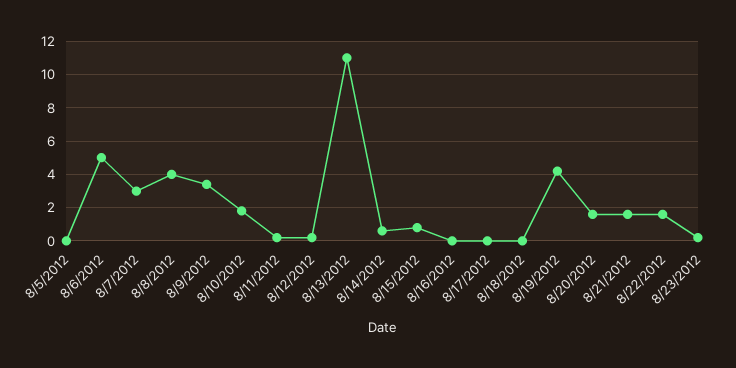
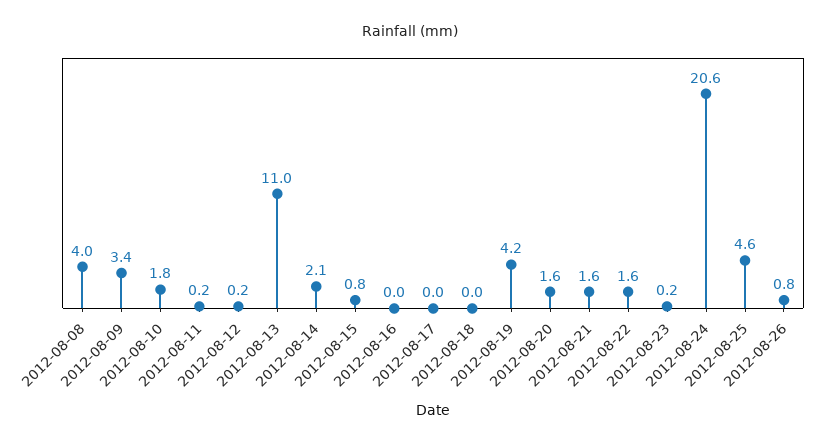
8/5/2012: 0 -> none
8/6/2012: 5 -> none
8/7/2012: 3 -> none
8/14/2012: 0.5 -> 2.1
2012-08-24: none -> 20.6
2012-08-25: none -> 4.6
2012-08-26: none -> 0.8

